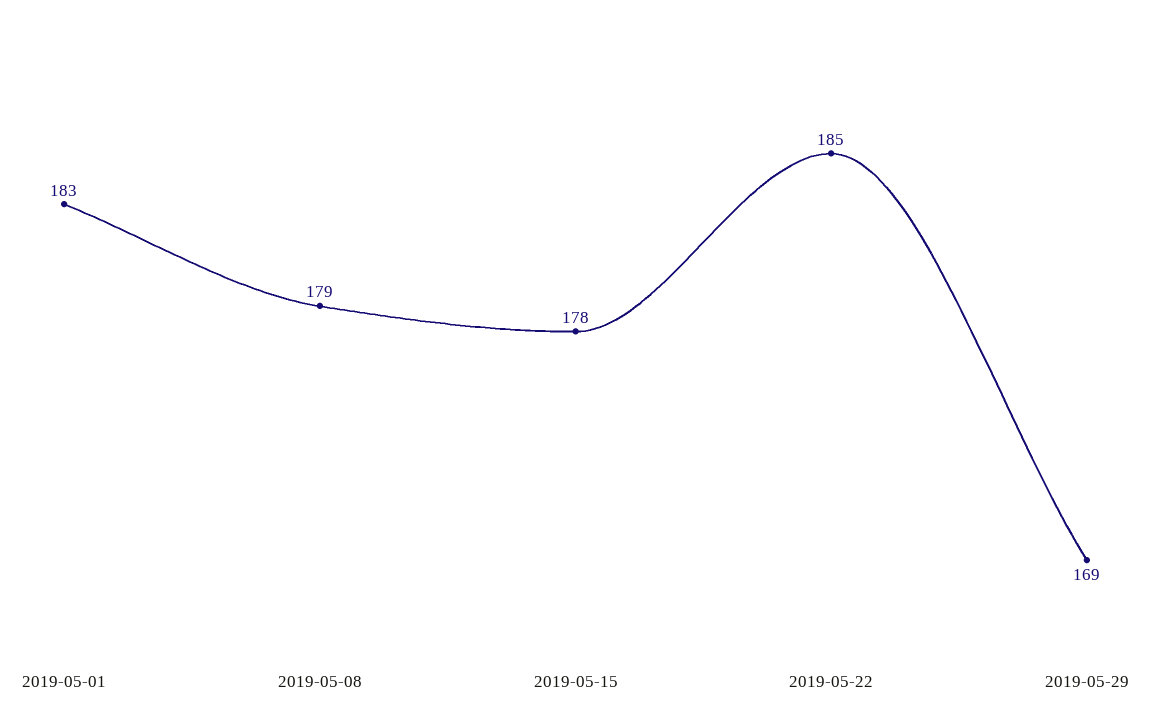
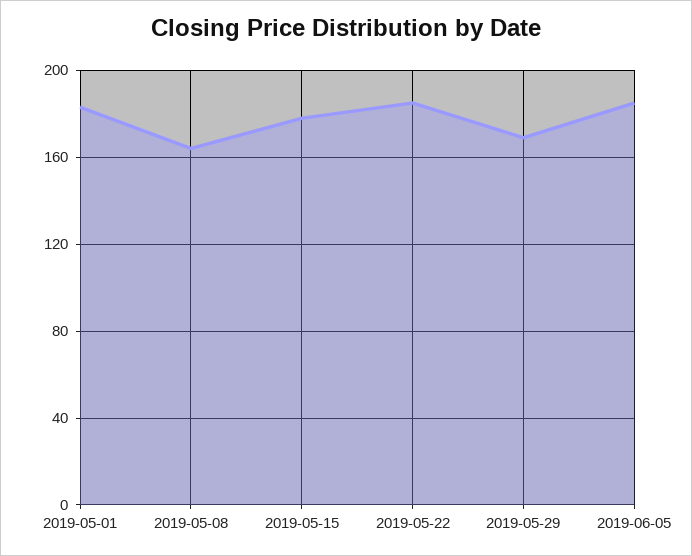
2019-05-08: 179 -> 165
2019-06-05: none -> 185

